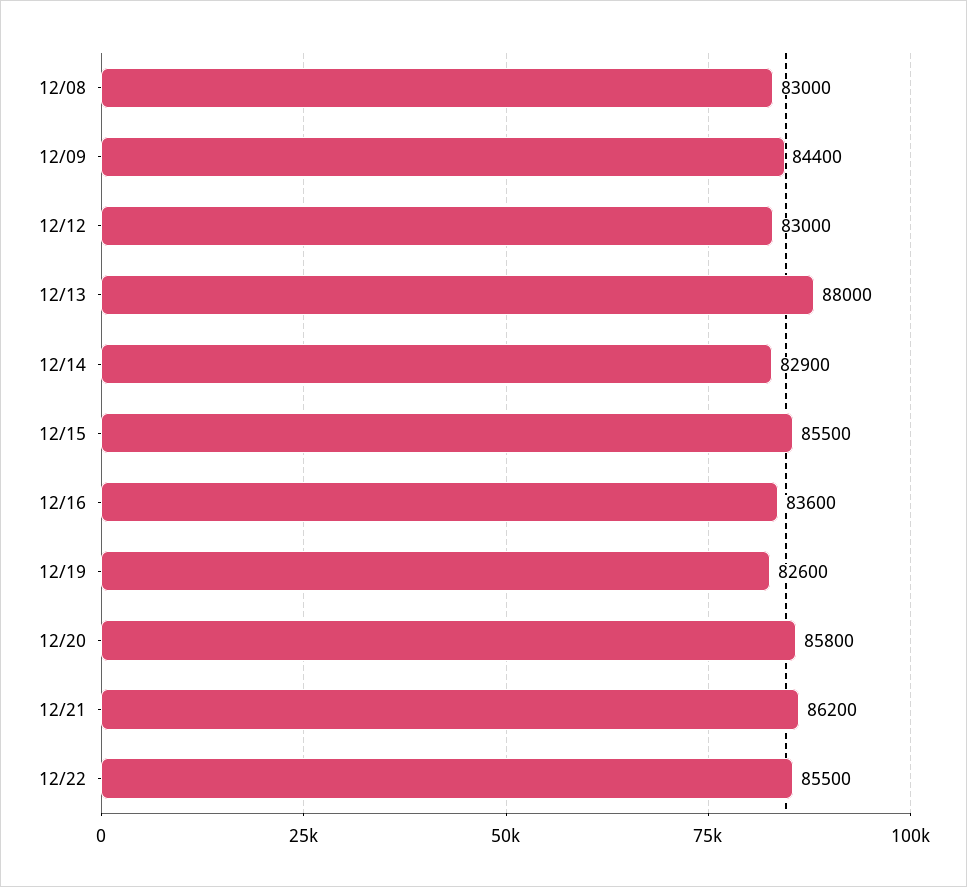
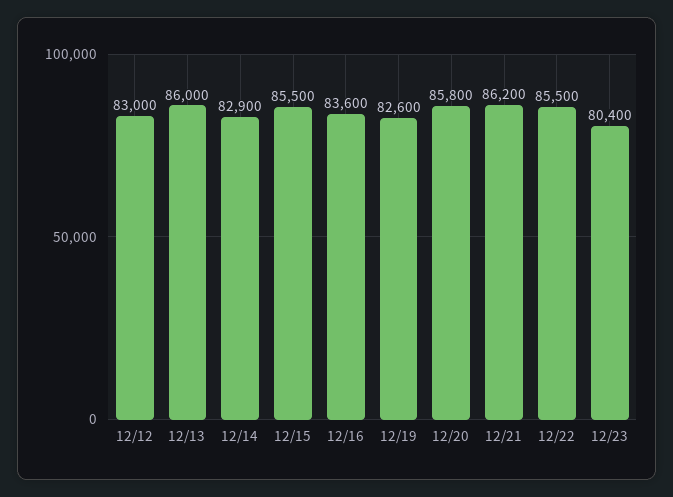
12/08: 83000 -> none
12/09: 84400 -> none
12/13: 88000 -> 86000
12/23: none -> 80400

